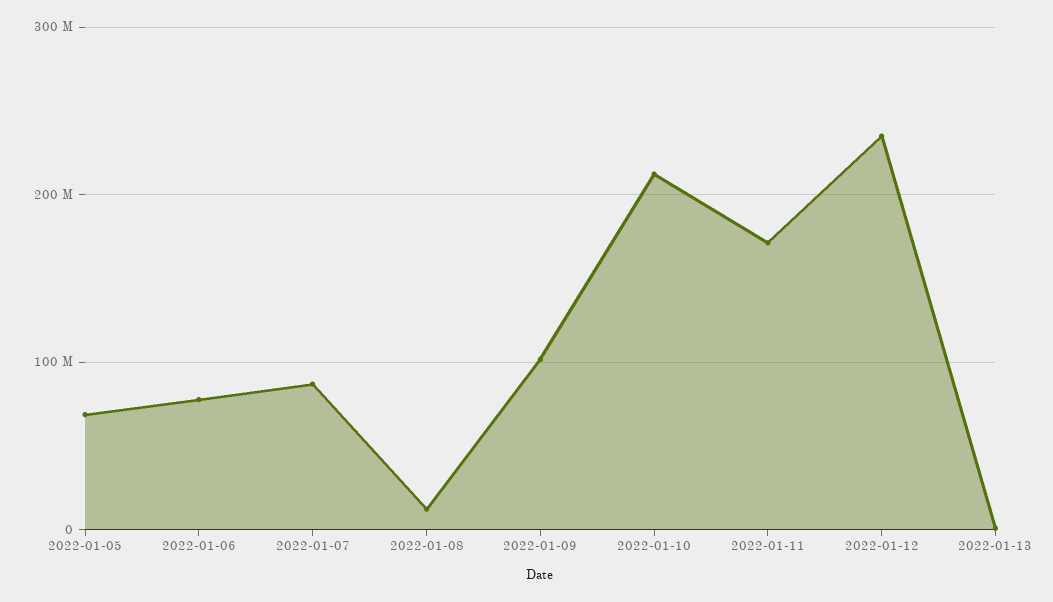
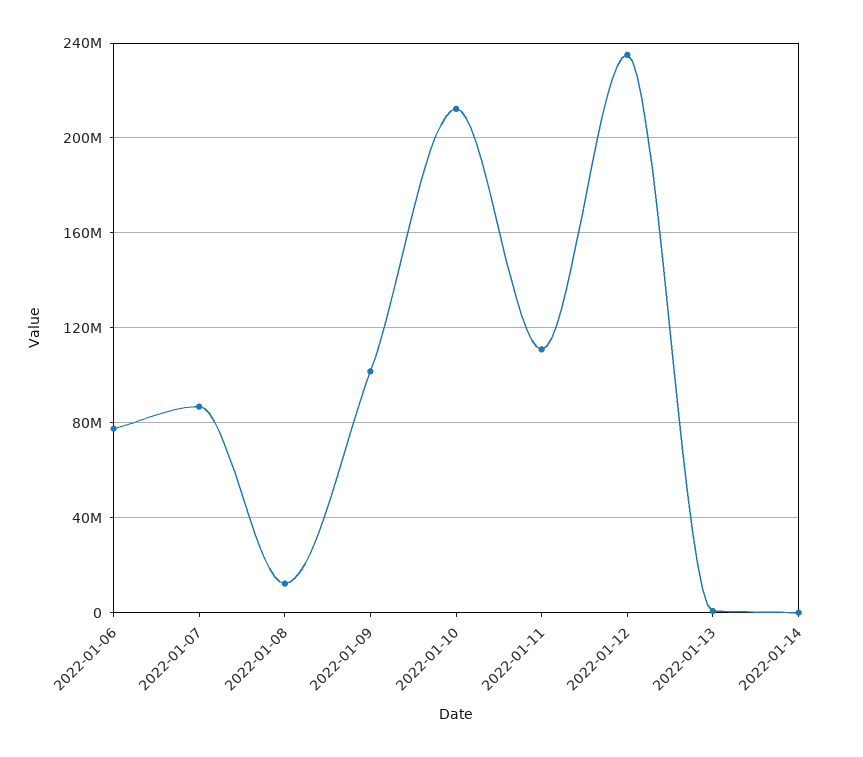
2022-01-05: 70000000 -> none
2022-01-11: 170000000 -> 110000000
2022-01-14: none -> 0

